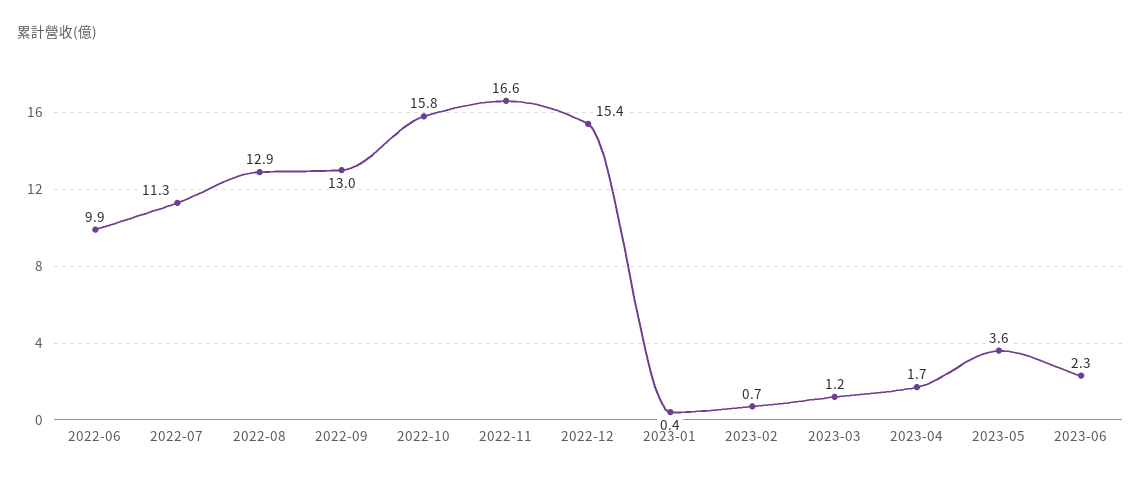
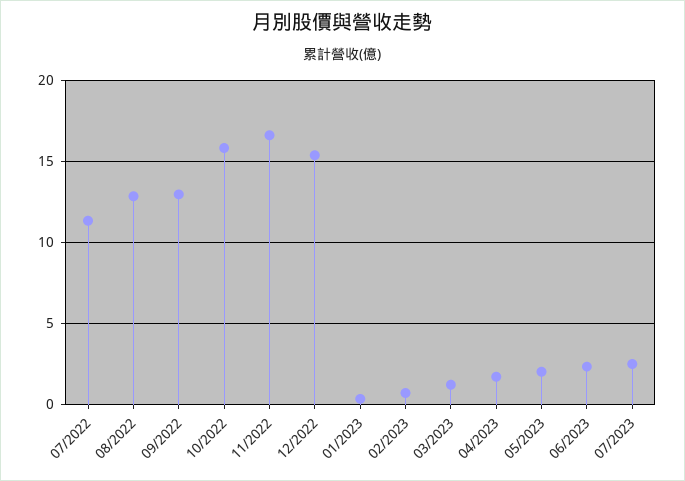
2022-06: 9.9 -> none
2023-05: 3.6 -> 2
07/2023: none -> 2.5

